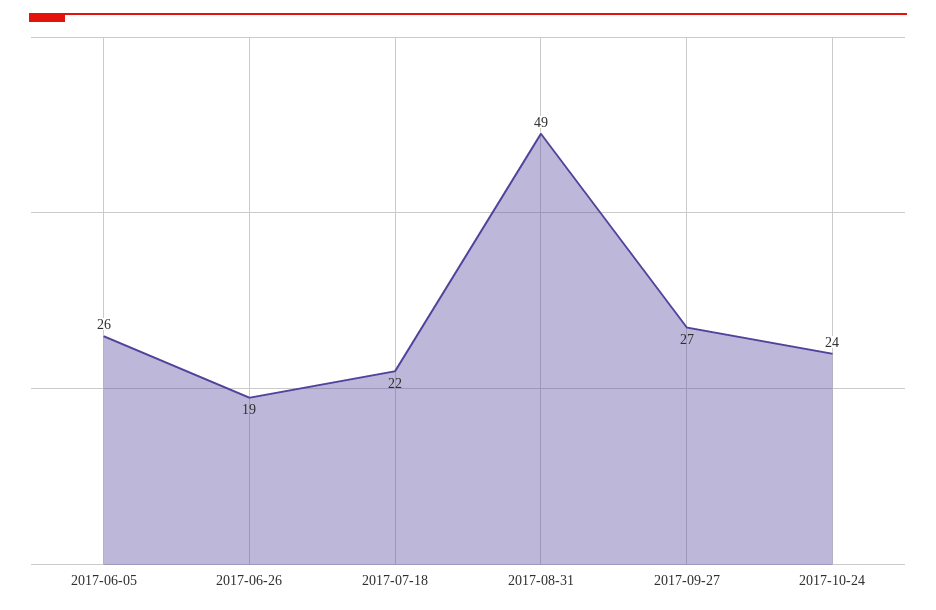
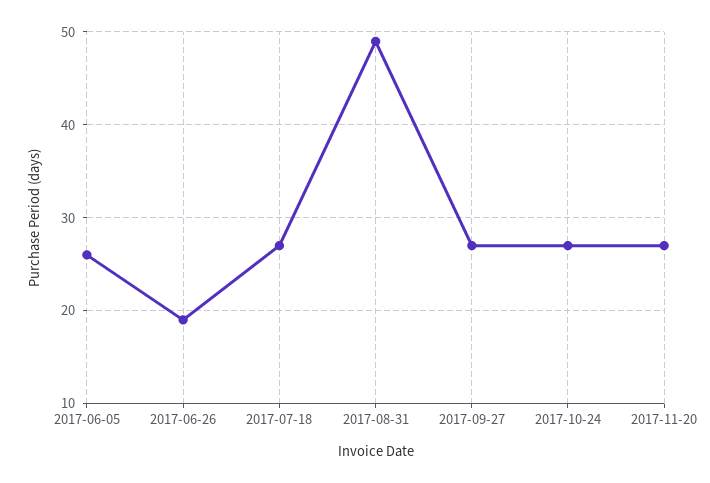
2017-07-18: 22 -> 27
2017-10-24: 24 -> 27
2017-11-20: none -> 27

